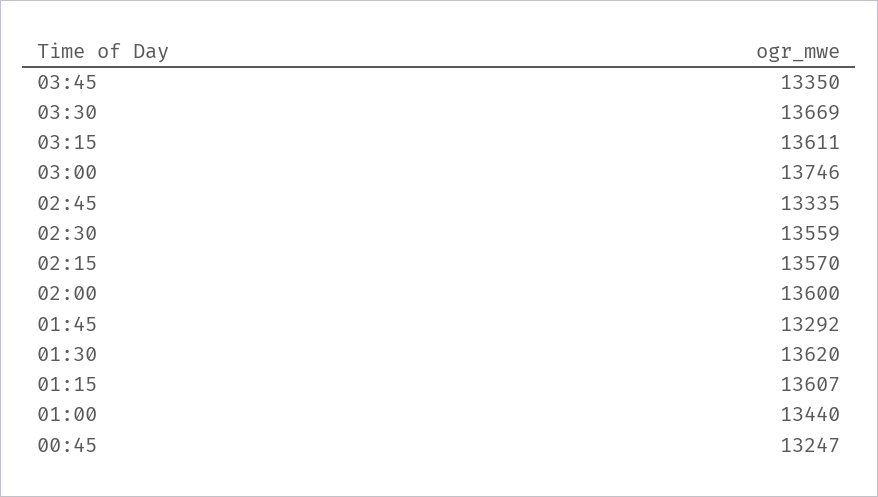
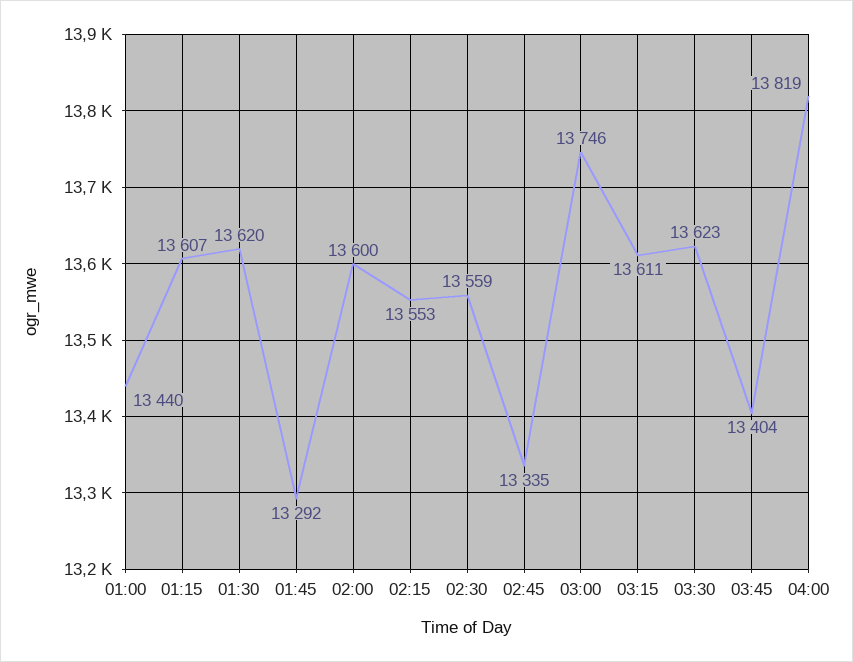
03:45: 13350 -> 13404
03:30: 13669 -> 13623
02:15: 13570 -> 13553
00:45: 13247 -> none
04:00: none -> 13819

